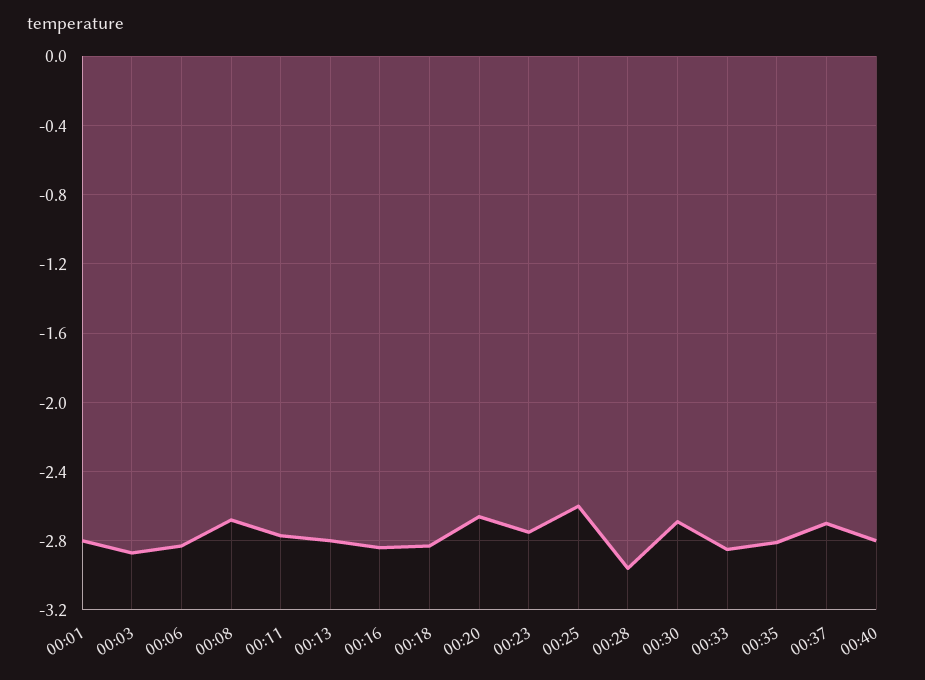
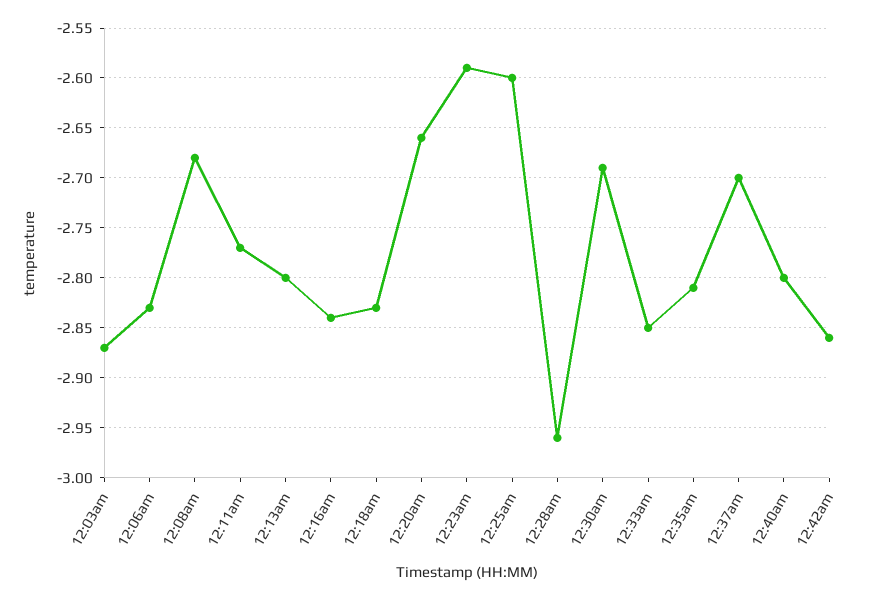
00:01: -2.8 -> none
00:23: -2.75 -> -2.59
12:42am: none -> -2.86

